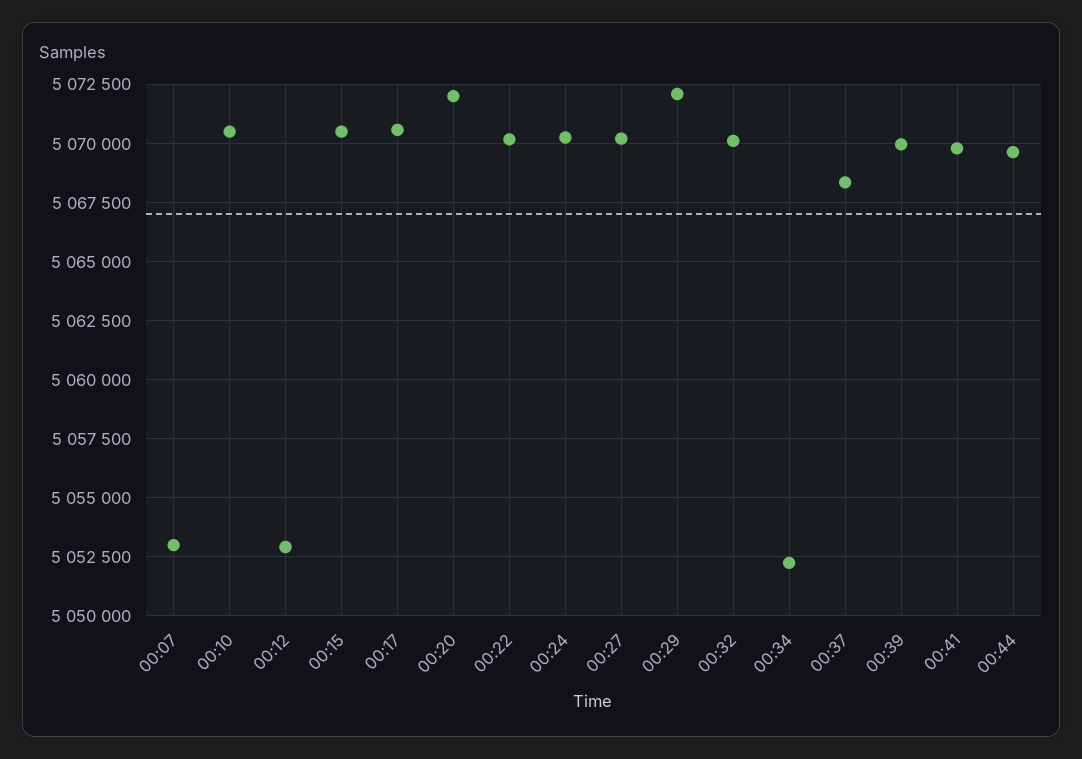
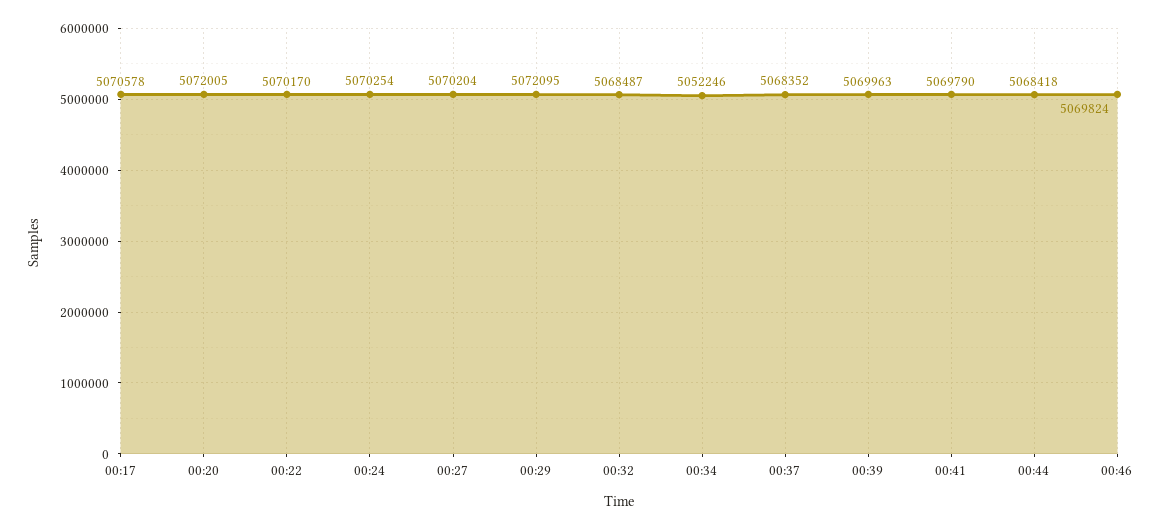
00:07: 5053000 -> none
00:10: 5070500 -> none
00:12: 5053000 -> none
00:15: 5070500 -> none
00:32: 5070000 -> 5068487
00:44: 5069500 -> 5068418
00:46: none -> 5069824

